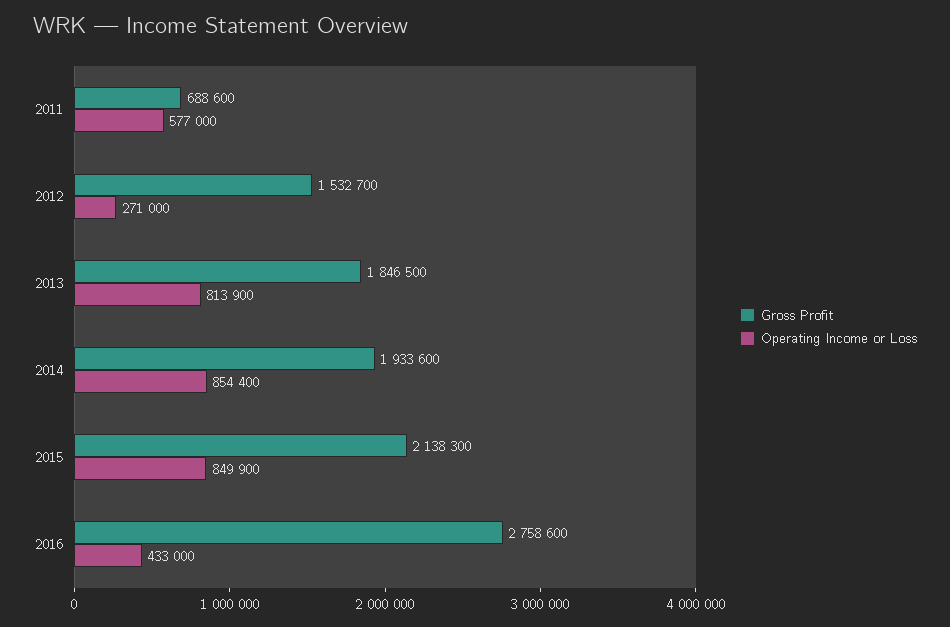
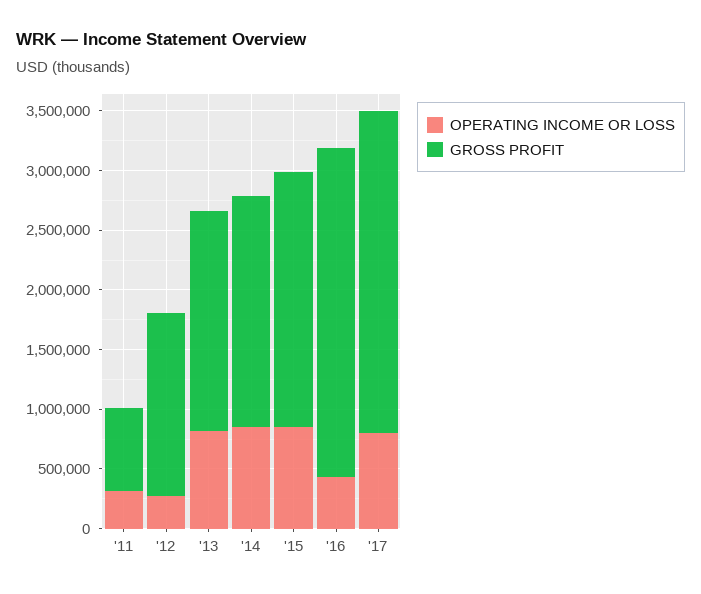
Operating Income or Loss, 2011: 577000 -> 300000
Operating Income or Loss, '17: none -> 800000
Gross Profit, '17: none -> 2700000

